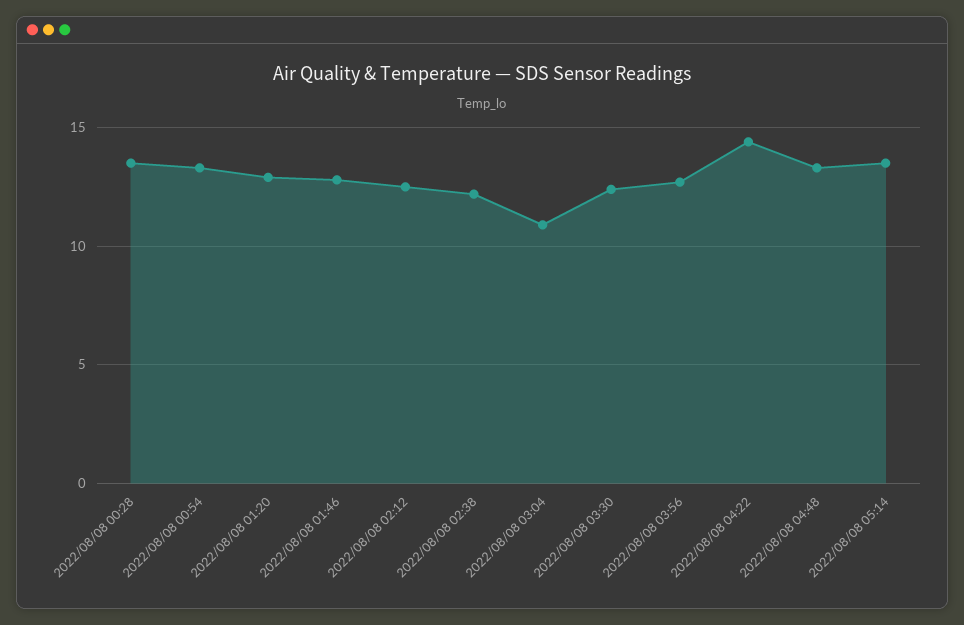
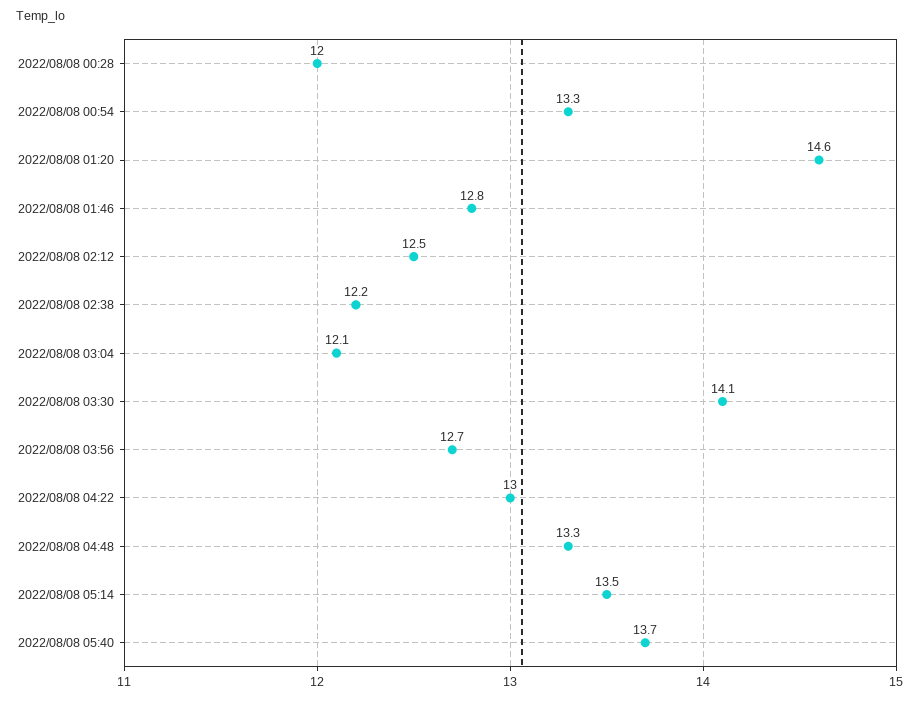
2022/08/08 00:28: 13.5 -> 12
2022/08/08 01:20: 13 -> 14.6
2022/08/08 03:04: 11 -> 12.1
2022/08/08 03:30: 12.5 -> 14.1
2022/08/08 04:22: 14.5 -> 13
2022/08/08 05:40: none -> 13.7

